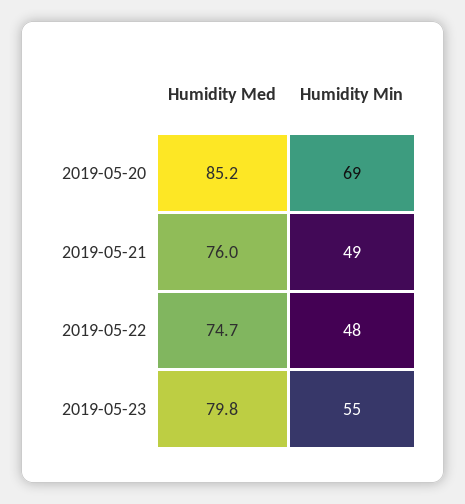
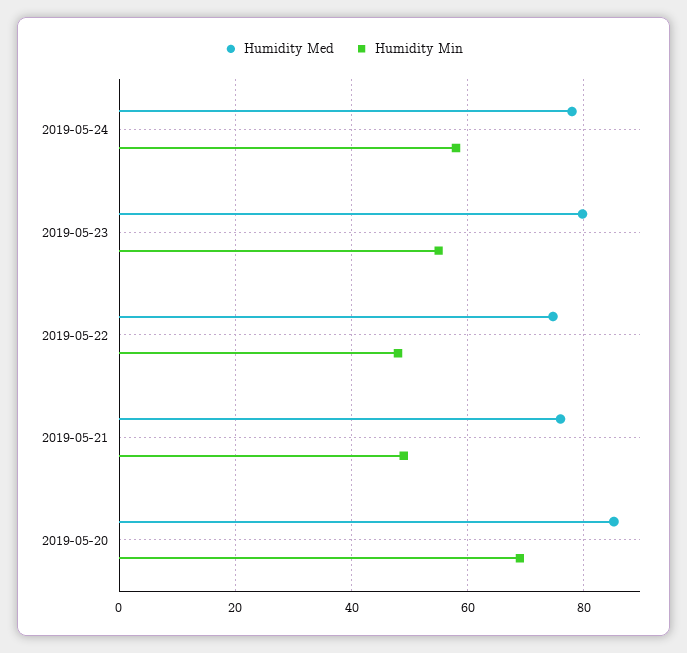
Humidity Med, 2019-05-24: none -> 78
Humidity Min, 2019-05-24: none -> 58

